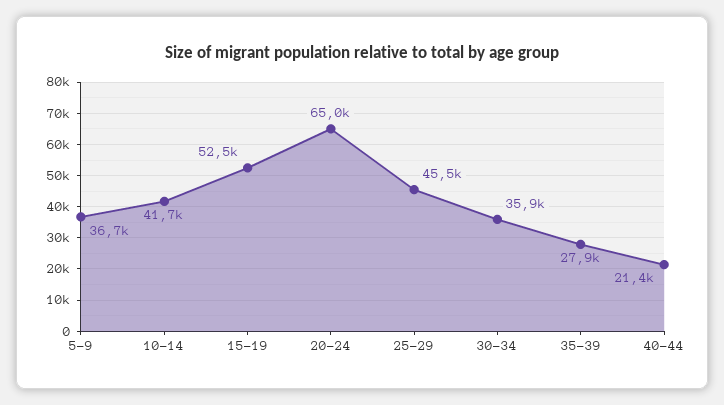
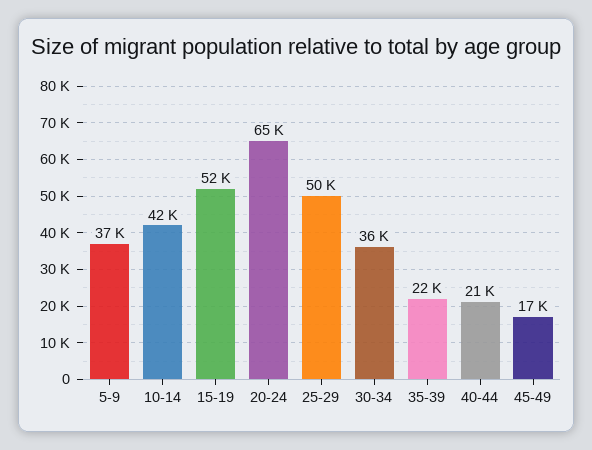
25-29: 45500 -> 50000
35-39: 27900 -> 22000
45-49: none -> 17000

